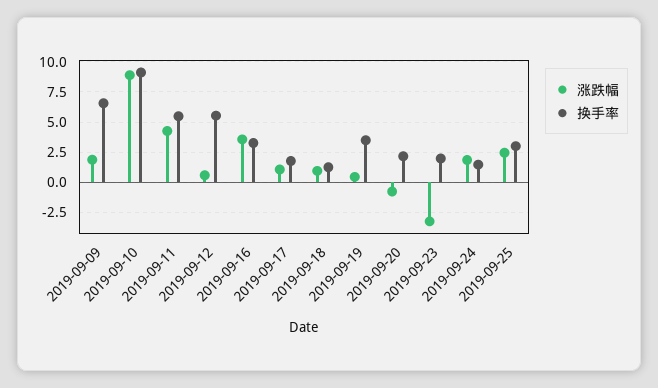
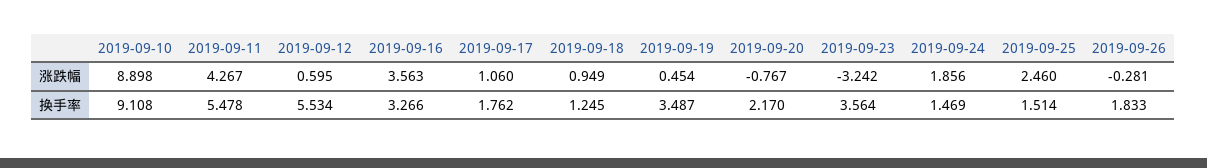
涨跌幅, 2019-09-09: 2 -> none
换手率, 2019-09-09: 6.5 -> none
换手率, 2019-09-23: 2 -> 3.564
换手率, 2019-09-25: 3 -> 1.514
涨跌幅, 2019-09-26: none -> -0.281
换手率, 2019-09-26: none -> 1.833

